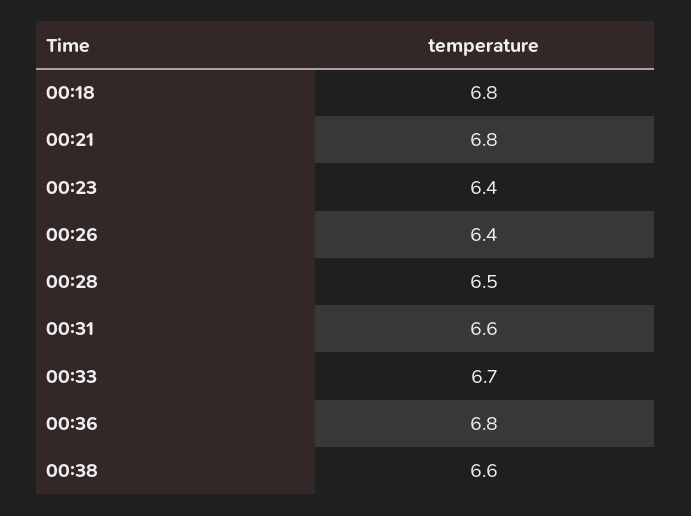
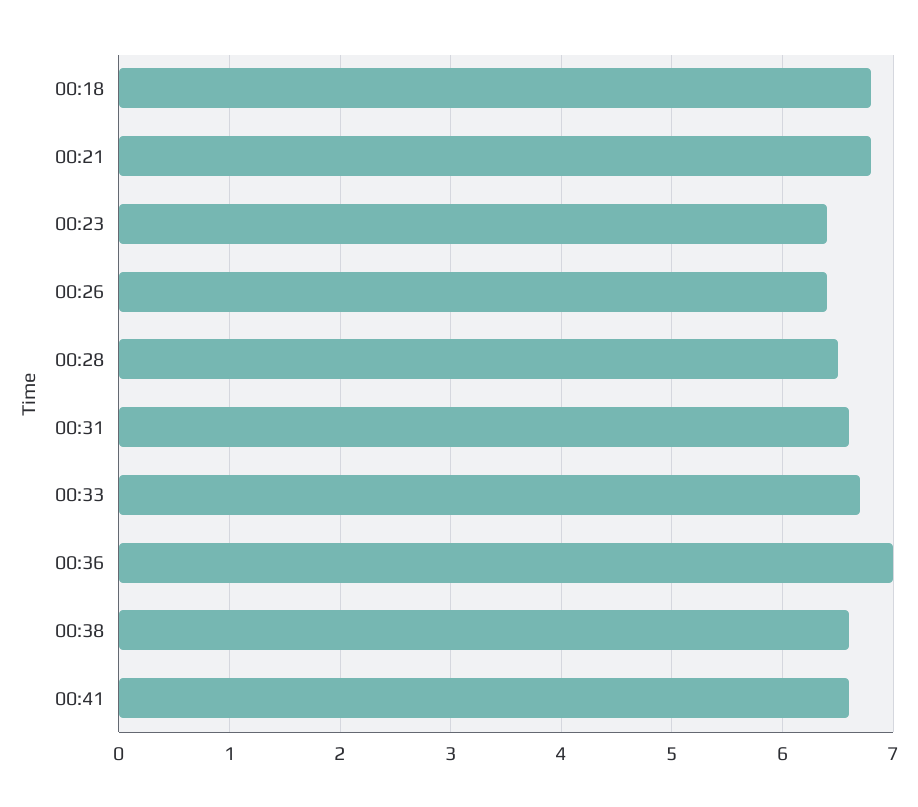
00:36: 6.8 -> 7
00:41: none -> 6.6

